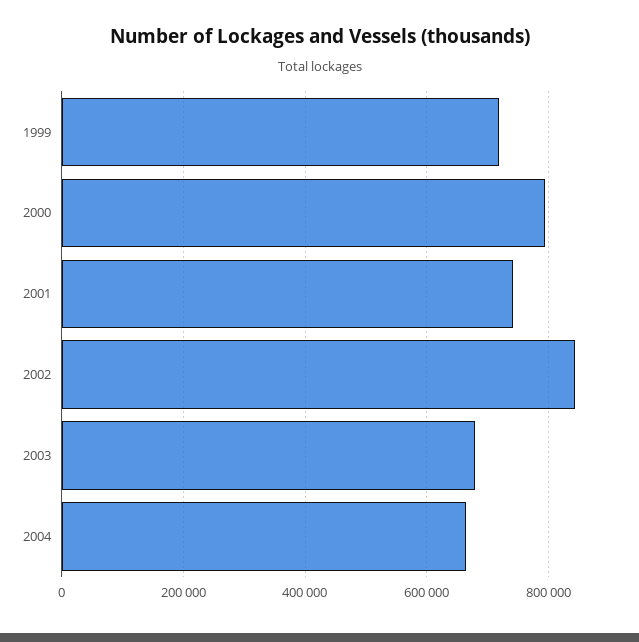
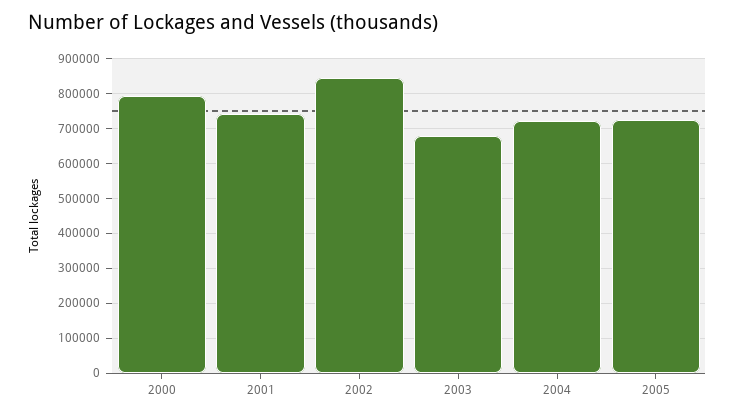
1999: 720000 -> none
2004: 660000 -> 720000
2005: none -> 720000

